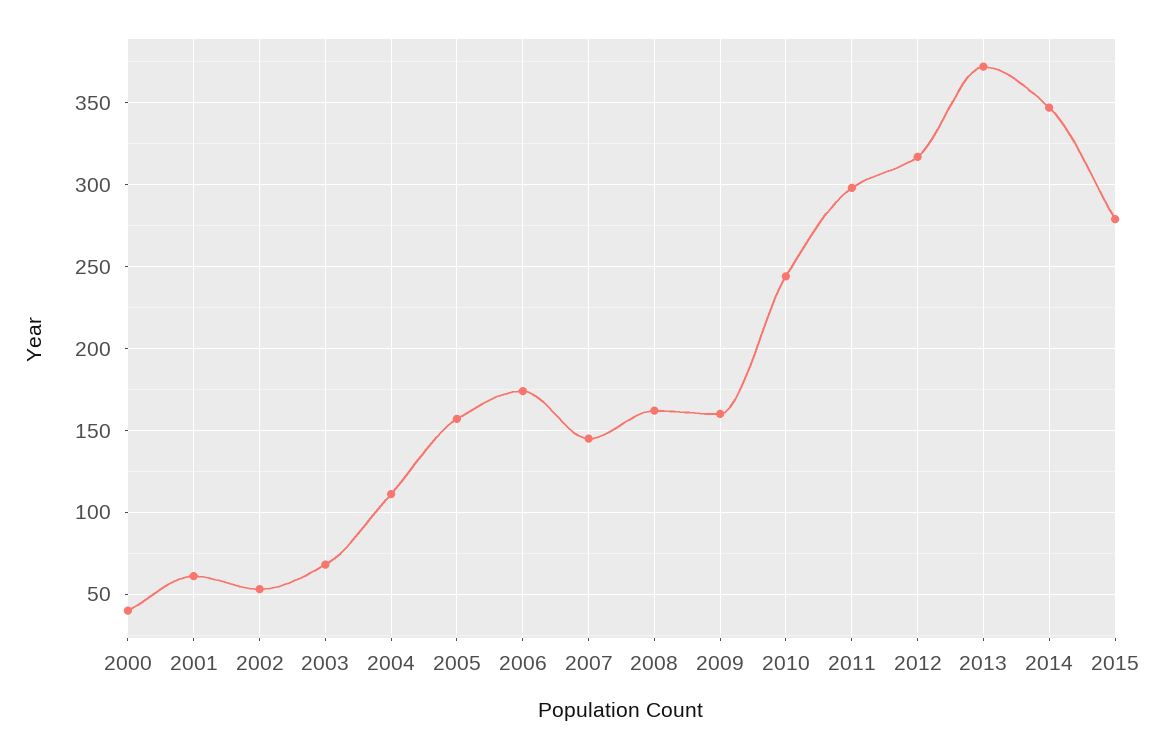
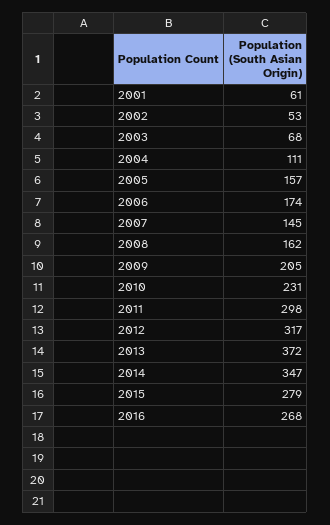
2000: 40 -> none
2009: 160 -> 205
2010: 245 -> 231
2016: none -> 268

